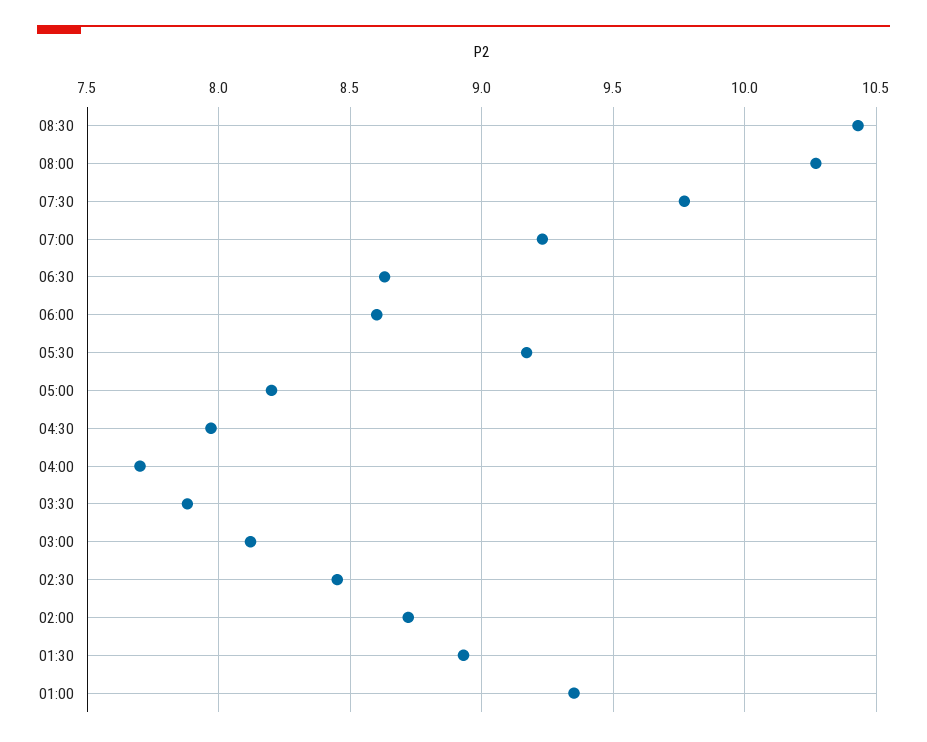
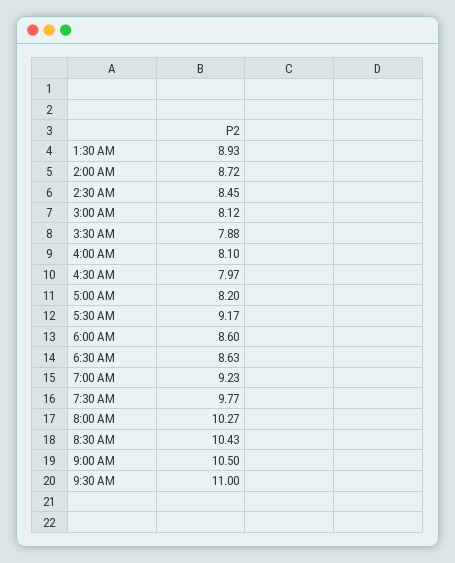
04:00: 7.7 -> 8.1
01:00: 9.35 -> none
9:00 AM: none -> 10.5
9:30 AM: none -> 11

